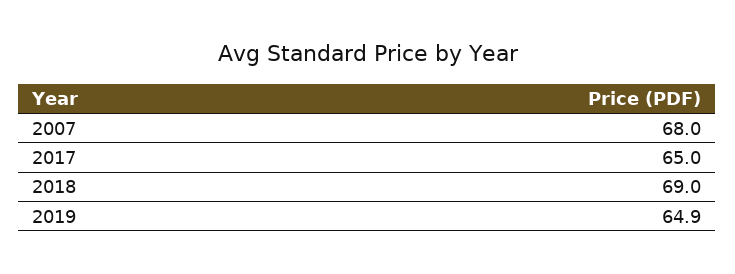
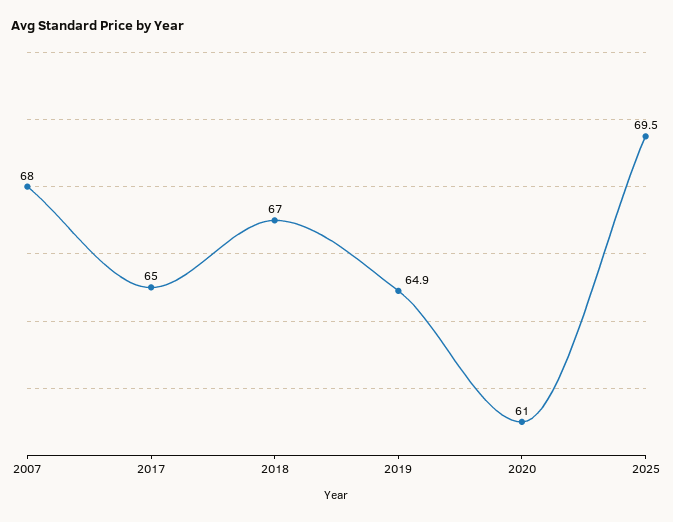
2018: 69 -> 67
2020: none -> 61
2025: none -> 69.5

